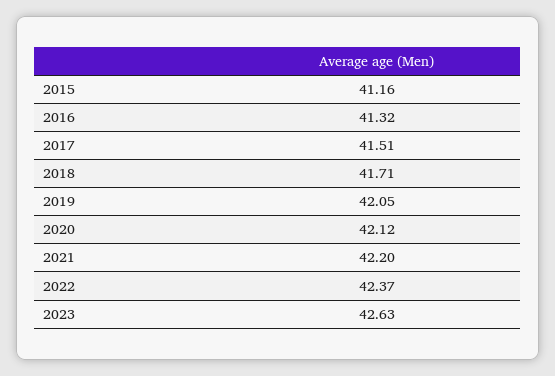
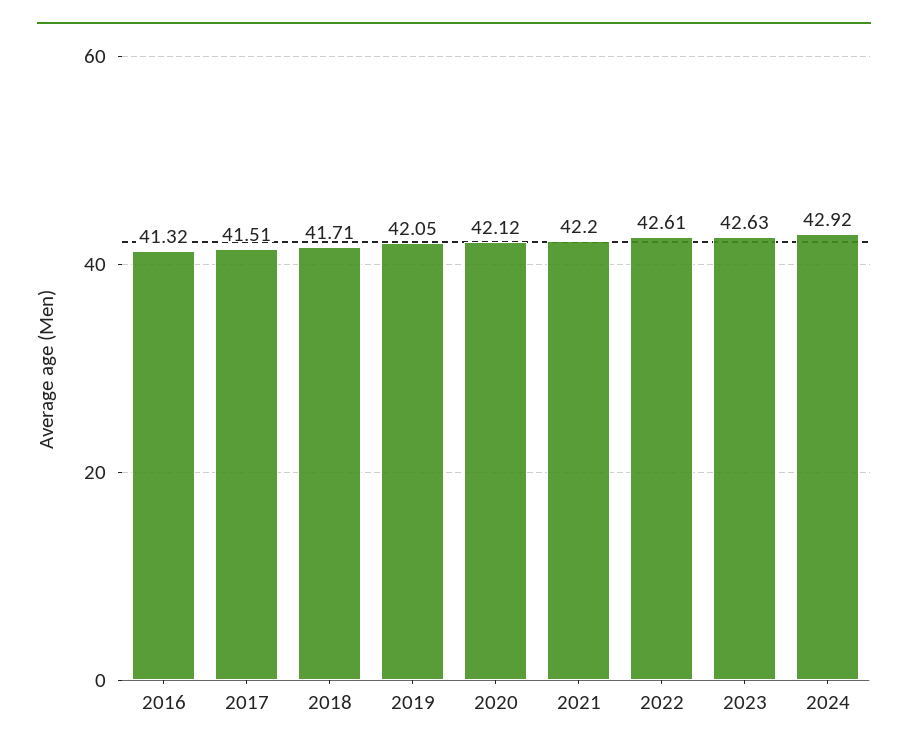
2015: 41.16 -> none
2022: 42.37 -> 42.61
2024: none -> 42.92

